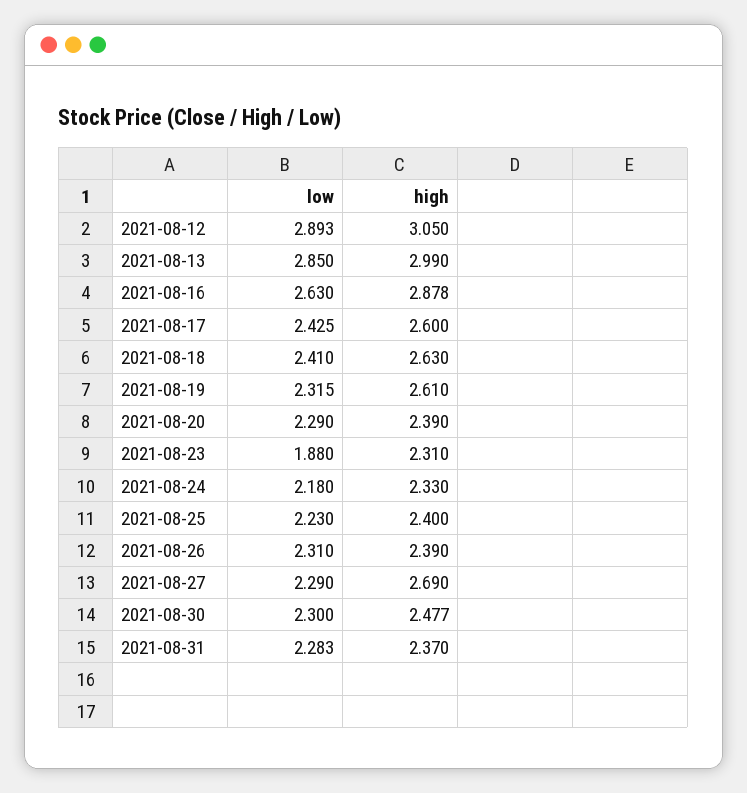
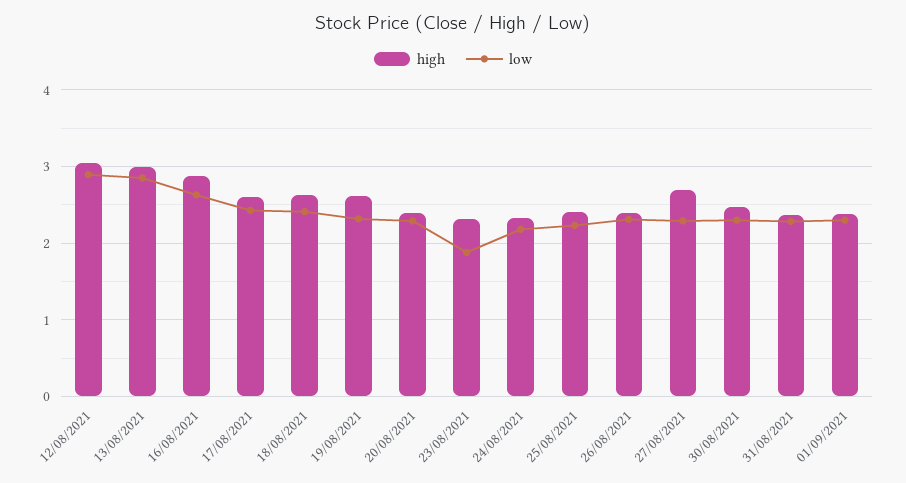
high, 01/09/2021: none -> 2.4
low, 01/09/2021: none -> 2.3

